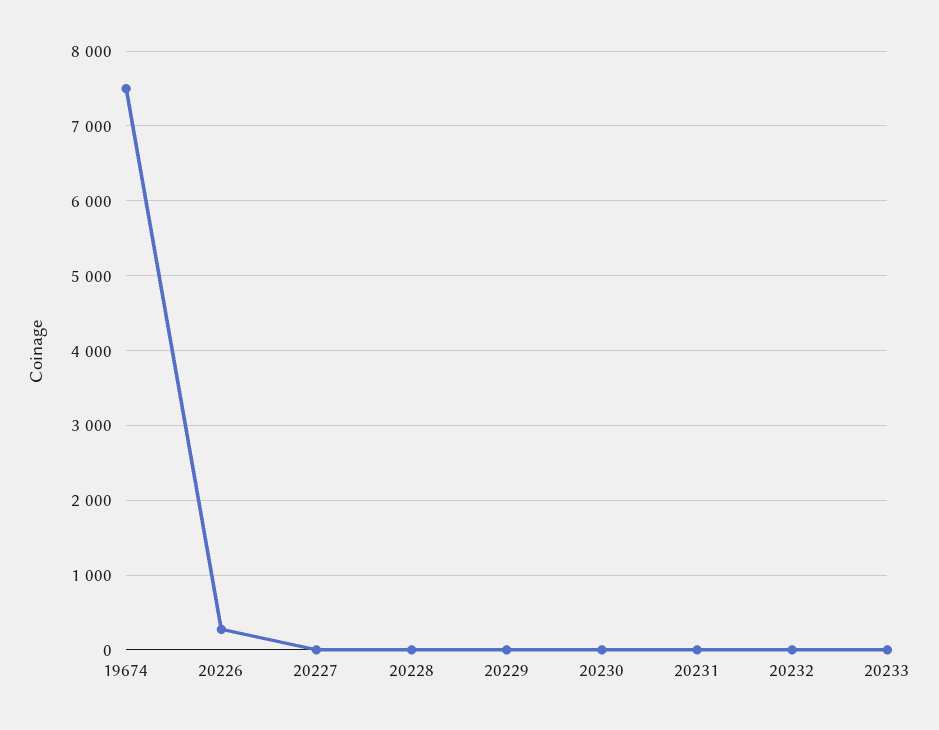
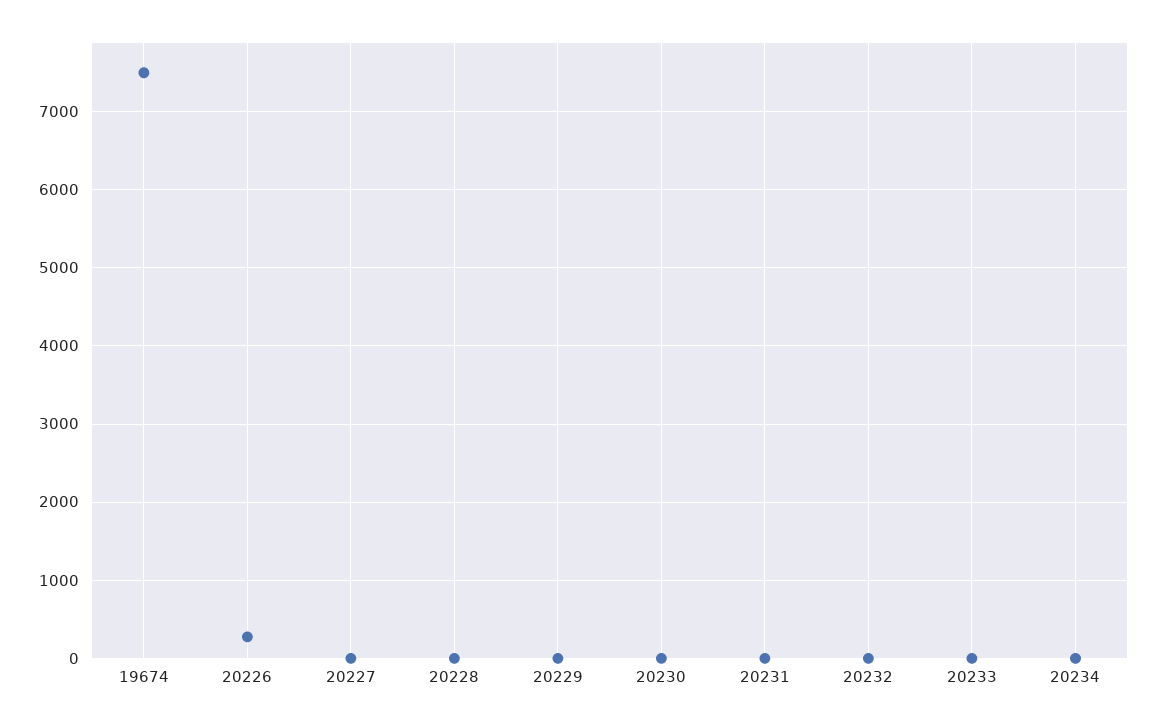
20234: none -> 0

